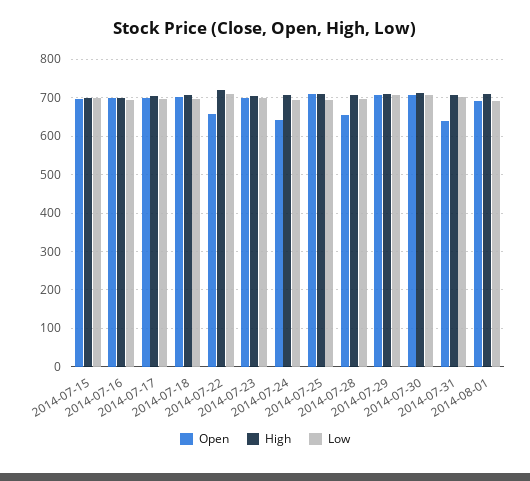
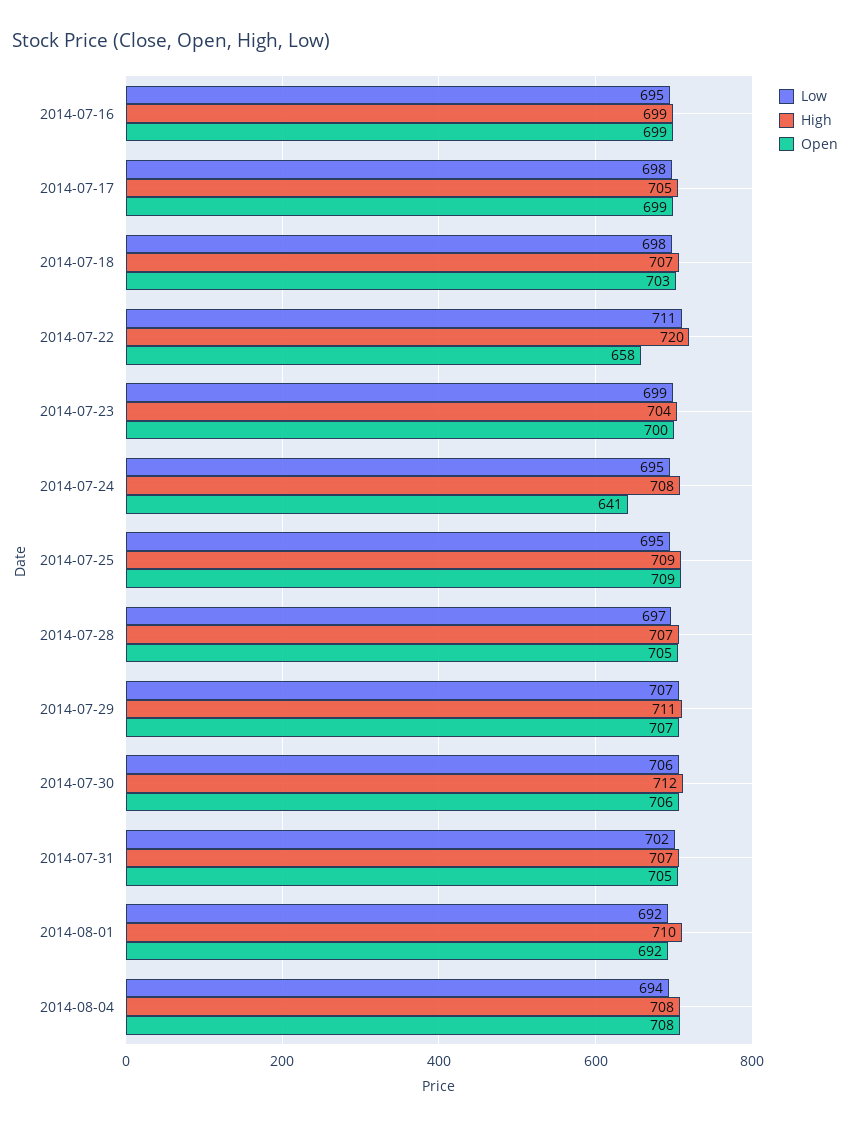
Open, 2014-07-15: 700 -> none
High, 2014-07-15: 700 -> none
Low, 2014-07-15: 700 -> none
Open, 2014-07-28: 660 -> 705
Open, 2014-07-31: 640 -> 705
Low, 2014-08-04: none -> 694
High, 2014-08-04: none -> 708
Open, 2014-08-04: none -> 708

